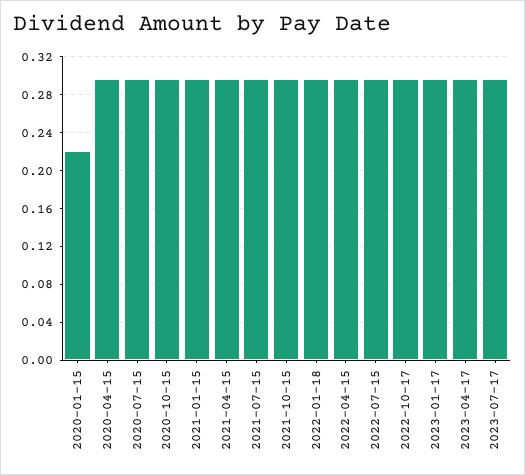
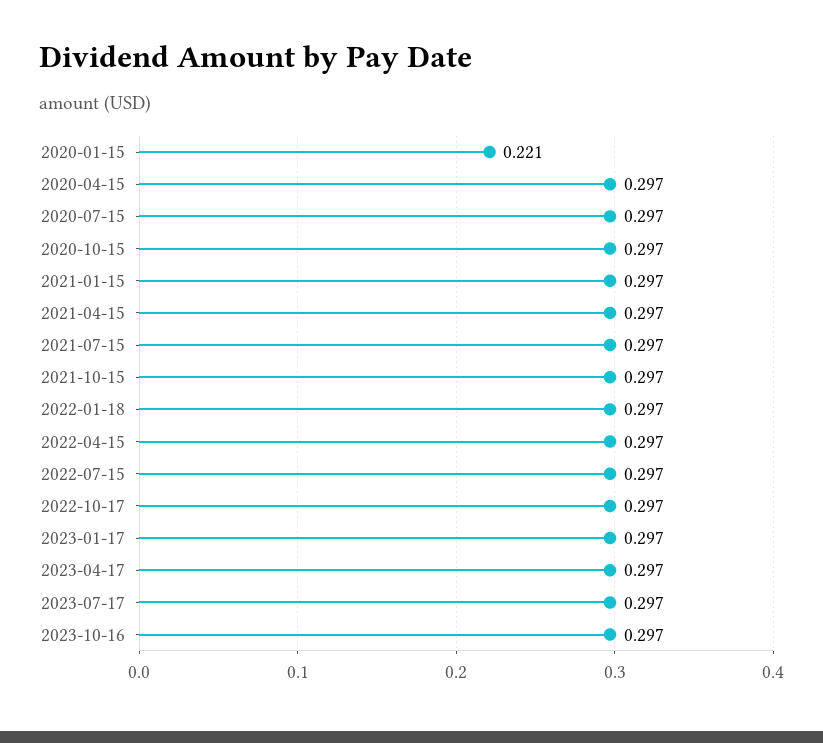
2023-10-16: none -> 0.297

